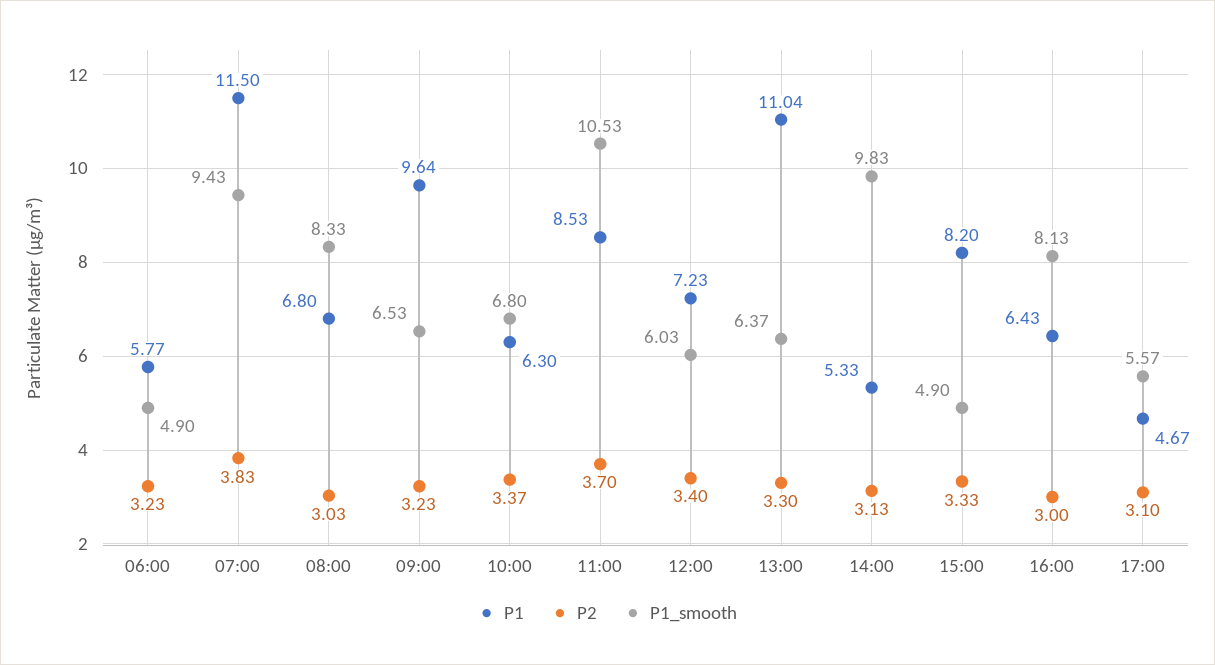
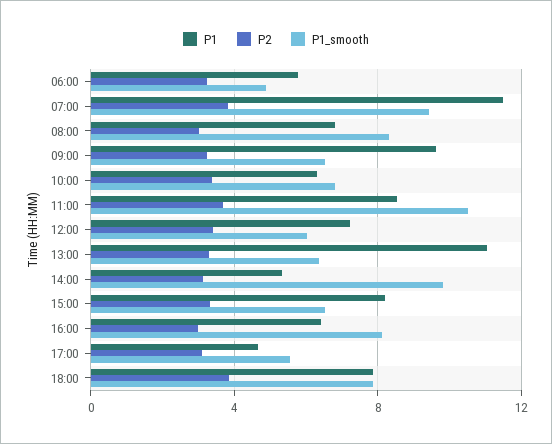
P1_smooth, 15:00: 4.9 -> 6.5
P1, 18:00: none -> 8
P2, 18:00: none -> 4
P1_smooth, 18:00: none -> 8

